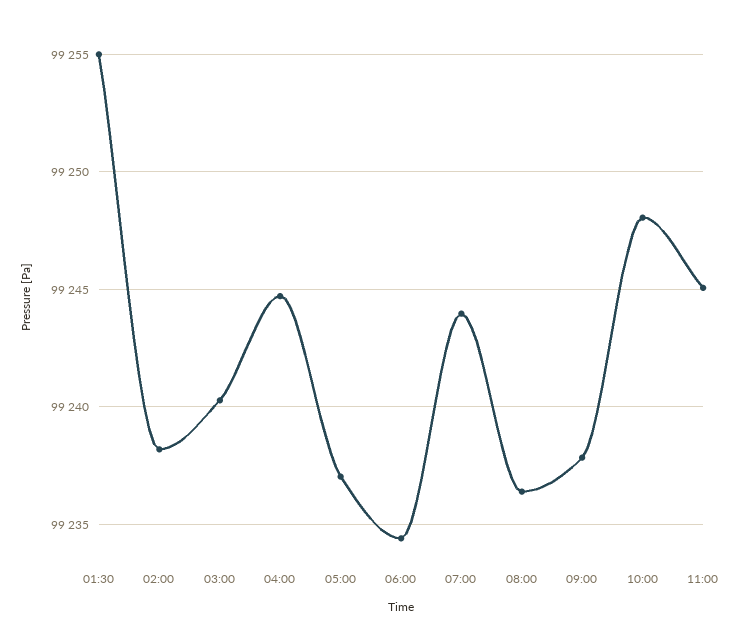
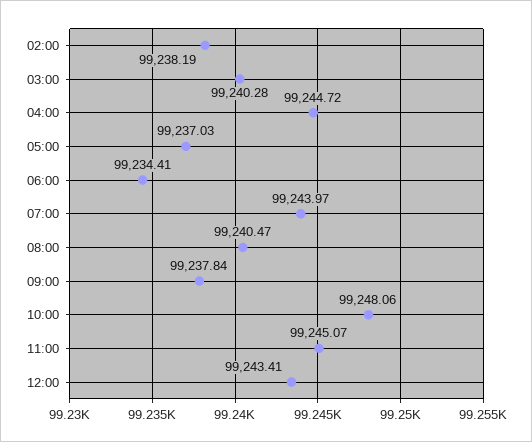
01:30: 99255 -> none
08:00: 99236.5 -> 99240.47
12:00: none -> 99243.41

